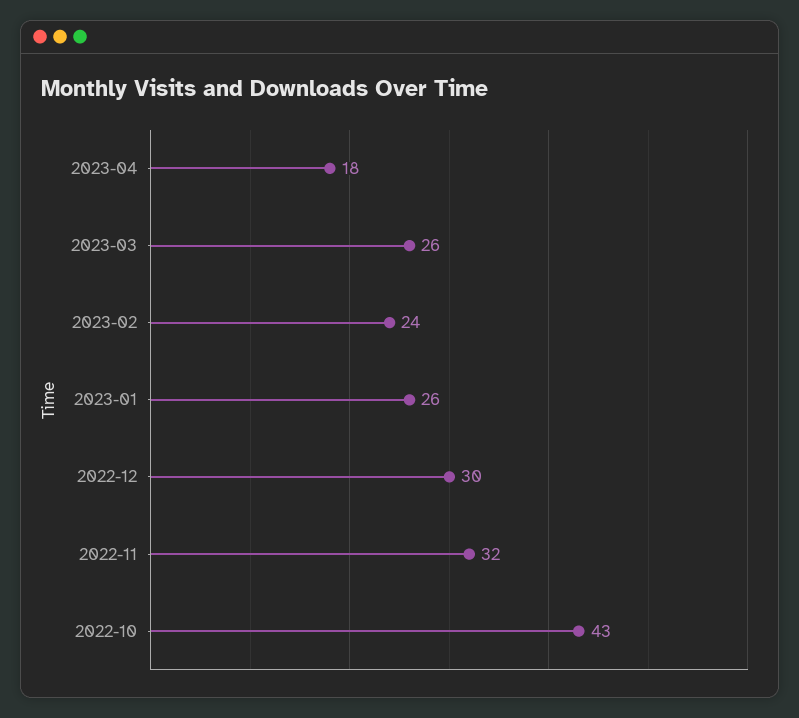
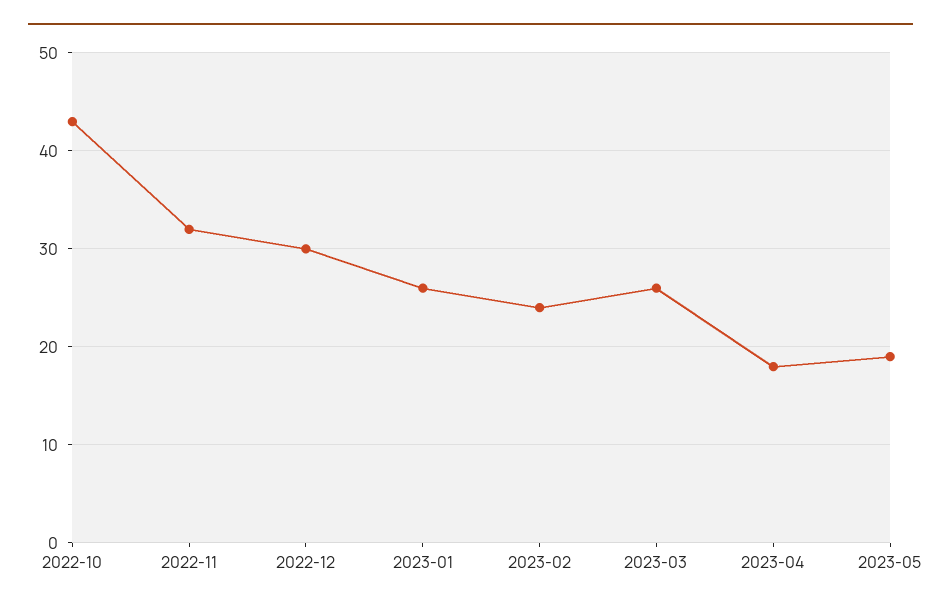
2023-05: none -> 19

